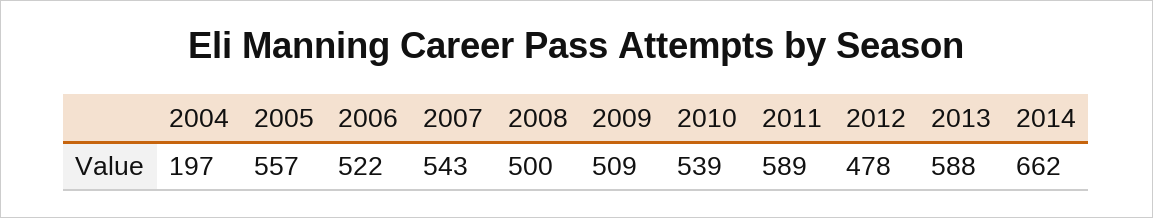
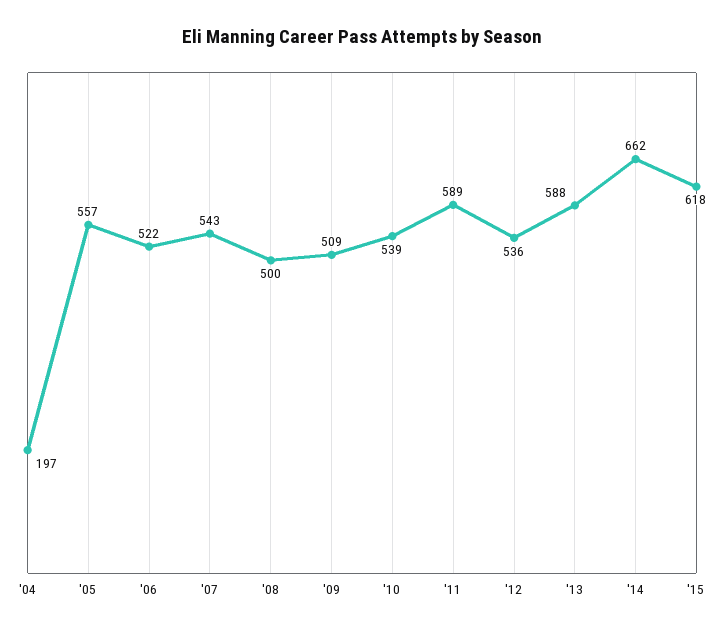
2012: 478 -> 536
'15: none -> 618

